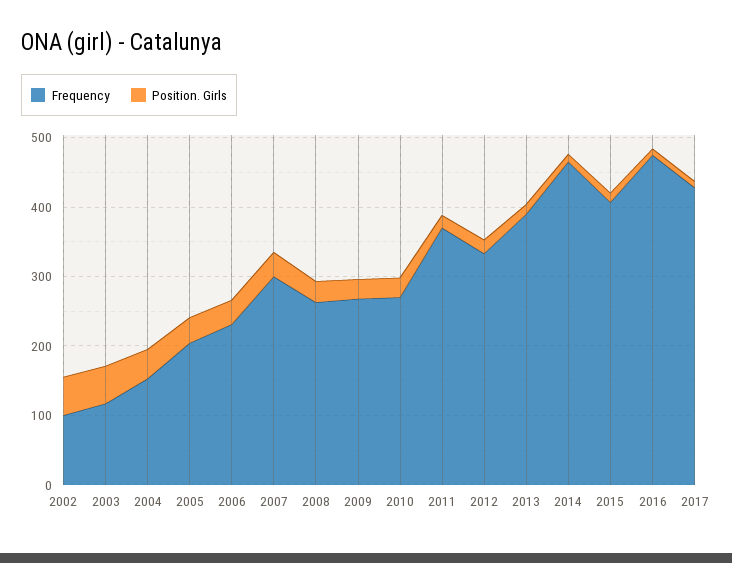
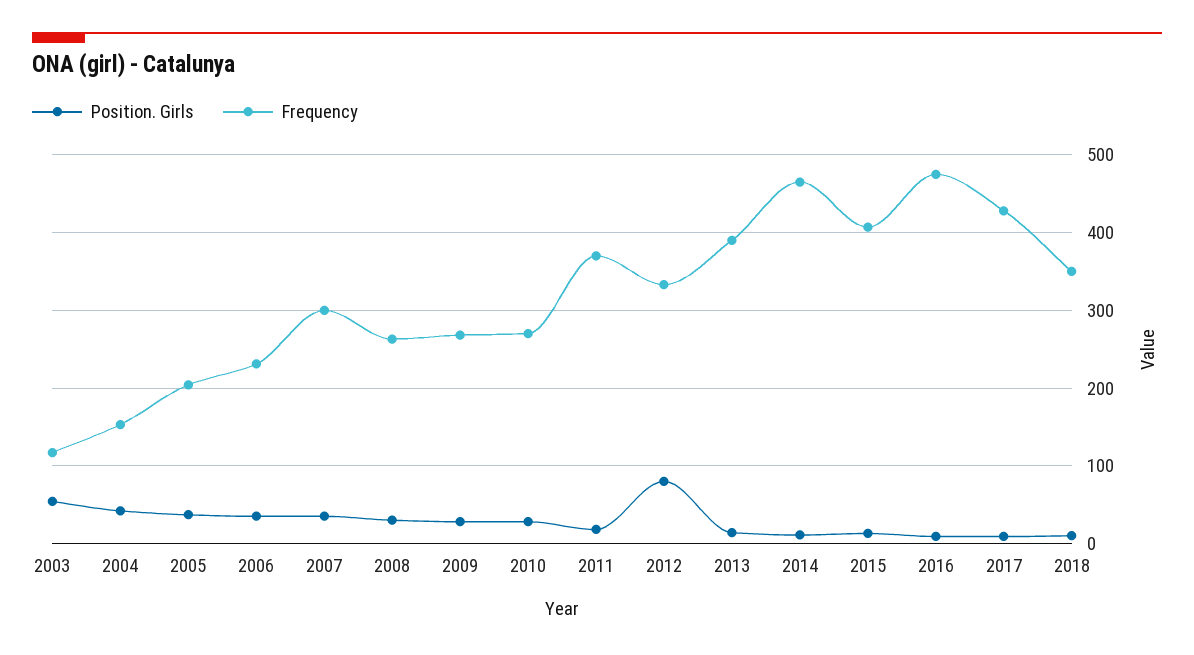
Frequency, 2002: 100 -> none
Position. Girls, 2002: 60 -> none
Position. Girls, 2012: 20 -> 80
Position. Girls, 2018: none -> 10
Frequency, 2018: none -> 350

